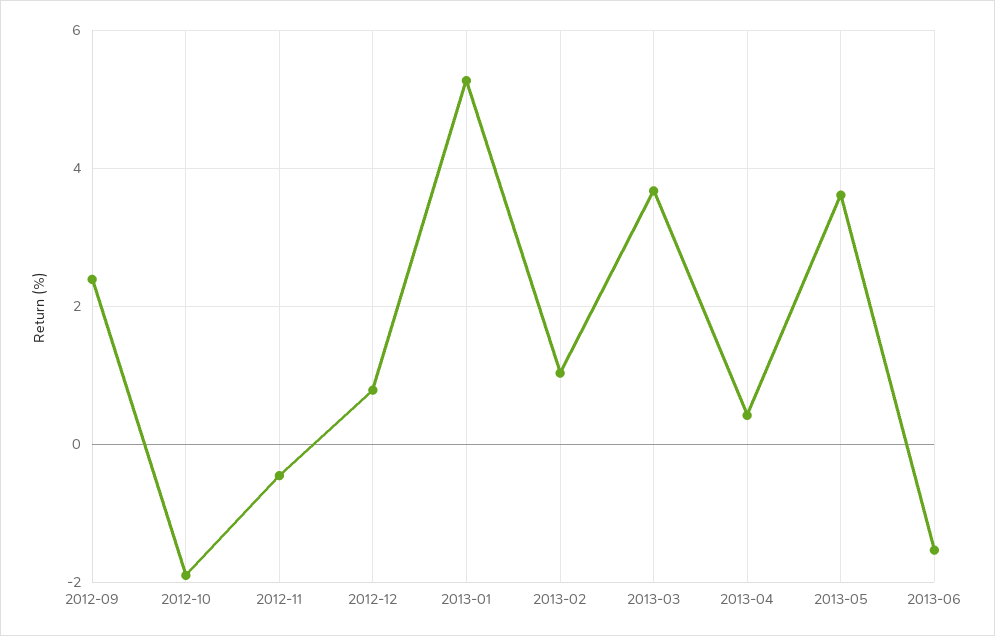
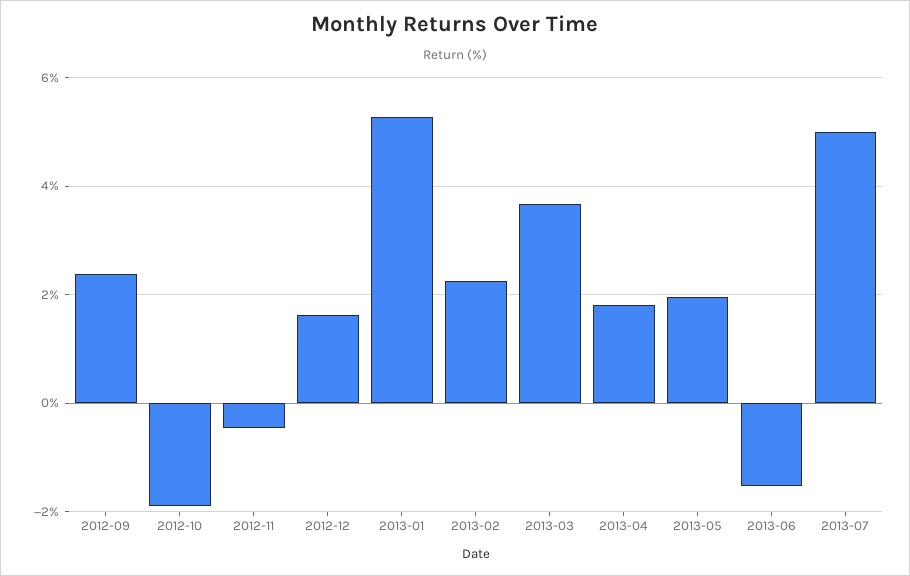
2012-12: 0.8 -> 1.6
2013-02: 1 -> 2.2
2013-04: 0.4 -> 1.8
2013-05: 3.6 -> 2
2013-07: none -> 5

